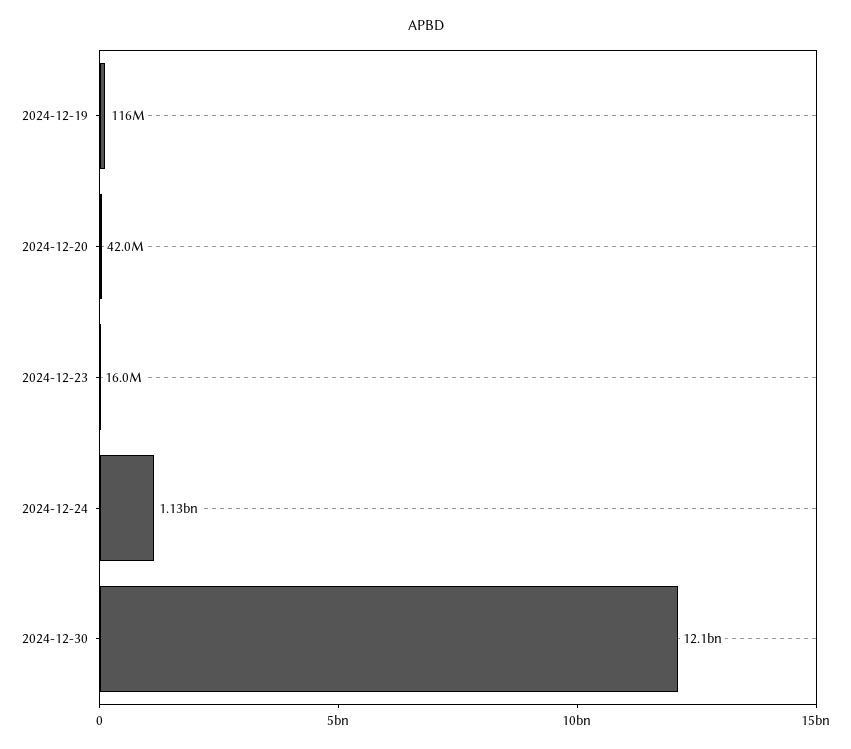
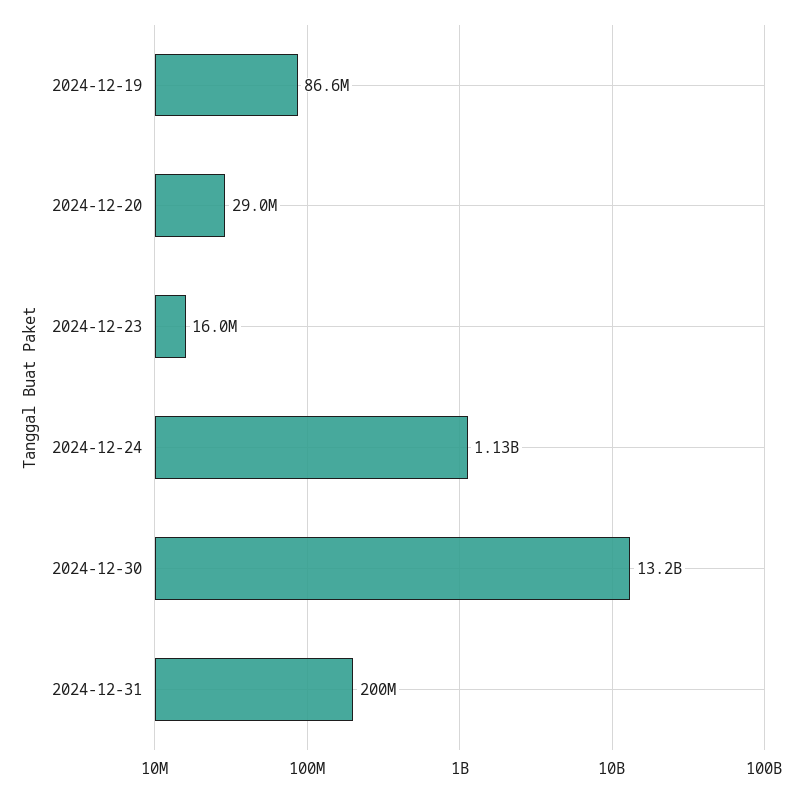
2024-12-19: 116000000 -> 86600000
2024-12-20: 42000000 -> 29000000
2024-12-30: 12100000000 -> 13200000000
2024-12-31: none -> 200000000

